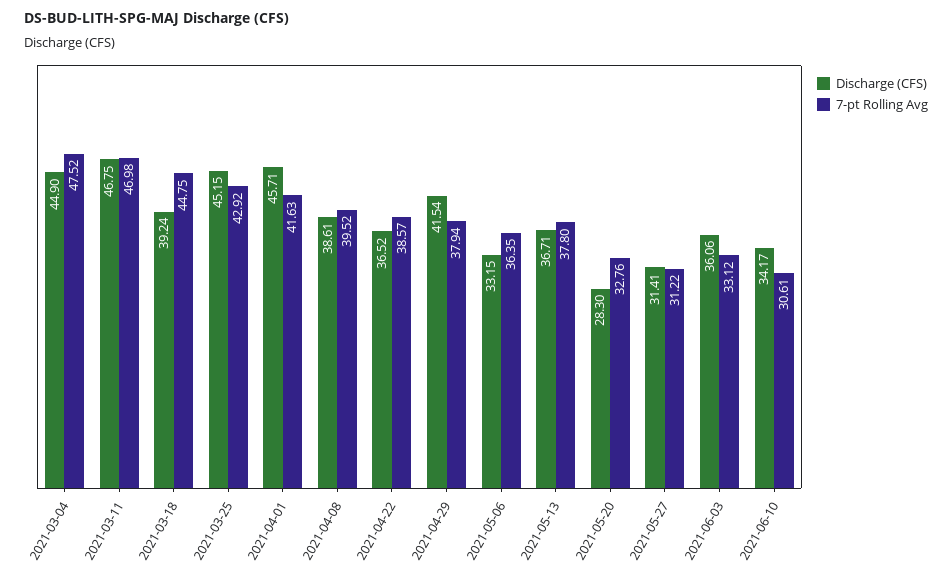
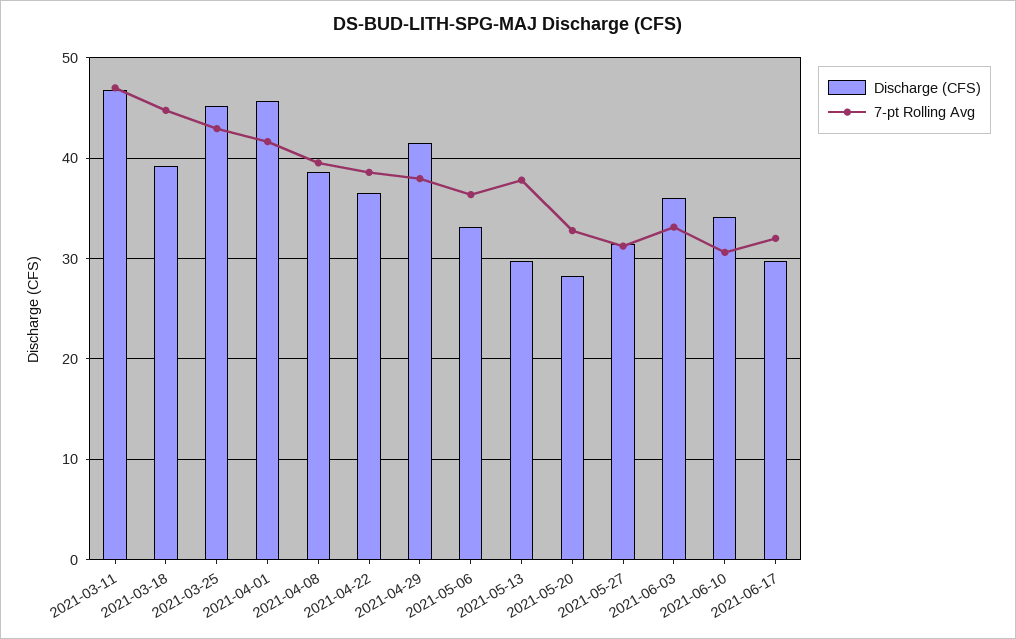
Discharge (CFS), 2021-03-04: 44.9 -> none
7-pt Rolling Avg, 2021-03-04: 47.52 -> none
Discharge (CFS), 2021-05-13: 36.71 -> 30
Discharge (CFS), 2021-06-17: none -> 30
7-pt Rolling Avg, 2021-06-17: none -> 32

